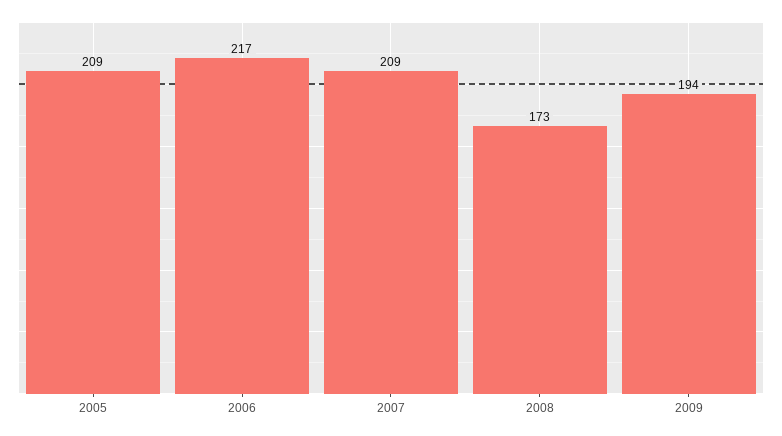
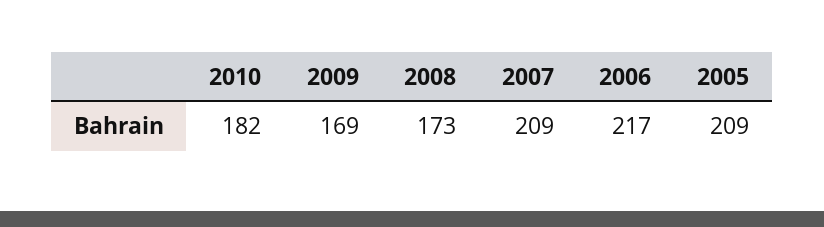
2009: 194 -> 169
2010: none -> 182

